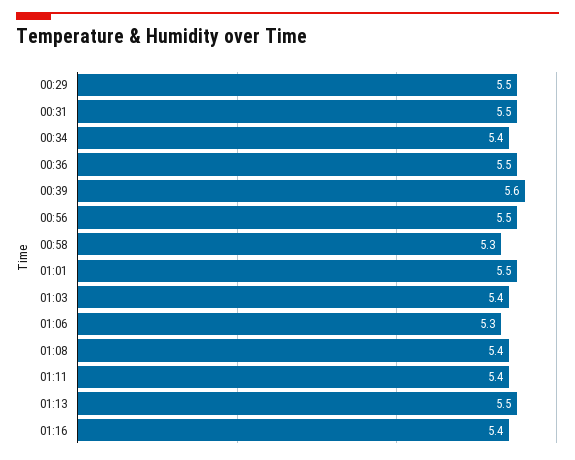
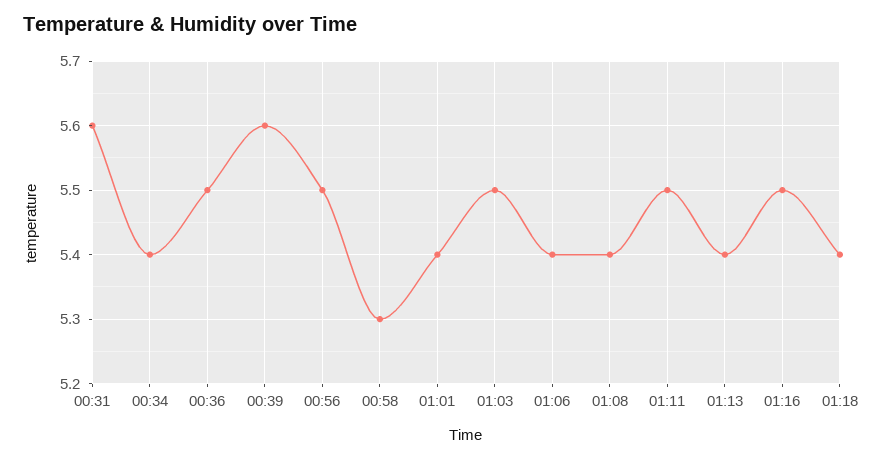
00:29: 5.5 -> none
00:31: 5.5 -> 5.6
01:01: 5.5 -> 5.4
01:03: 5.4 -> 5.5
01:06: 5.3 -> 5.4
01:11: 5.4 -> 5.5
01:13: 5.5 -> 5.4
01:16: 5.4 -> 5.5
01:18: none -> 5.4

